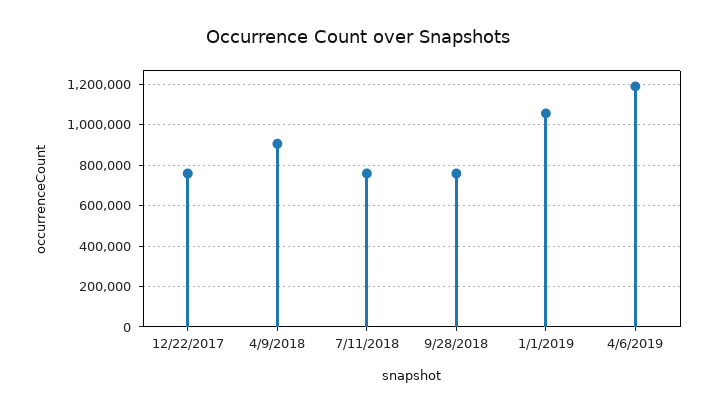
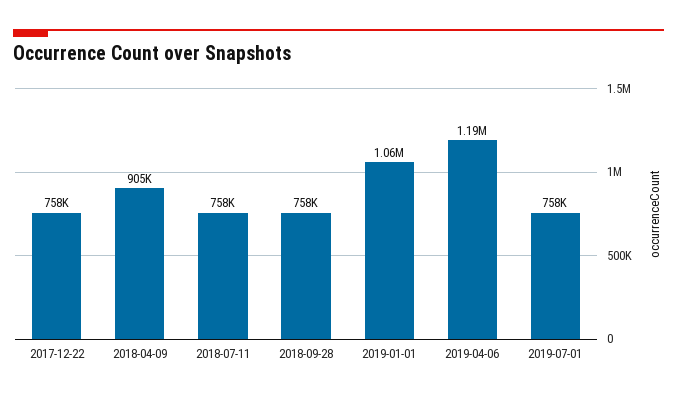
2019-07-01: none -> 758000

